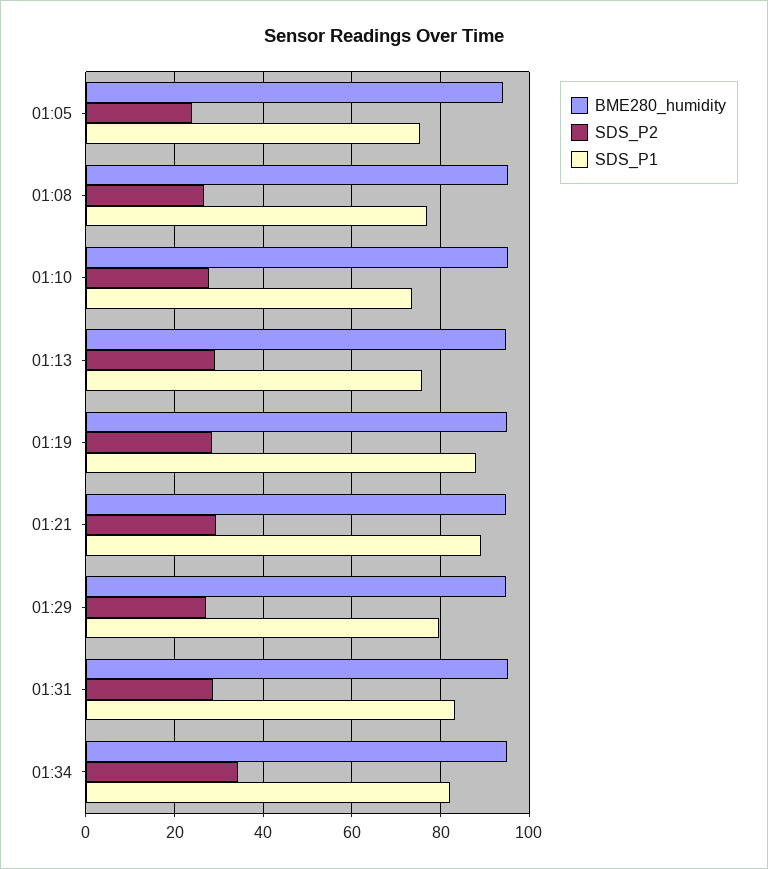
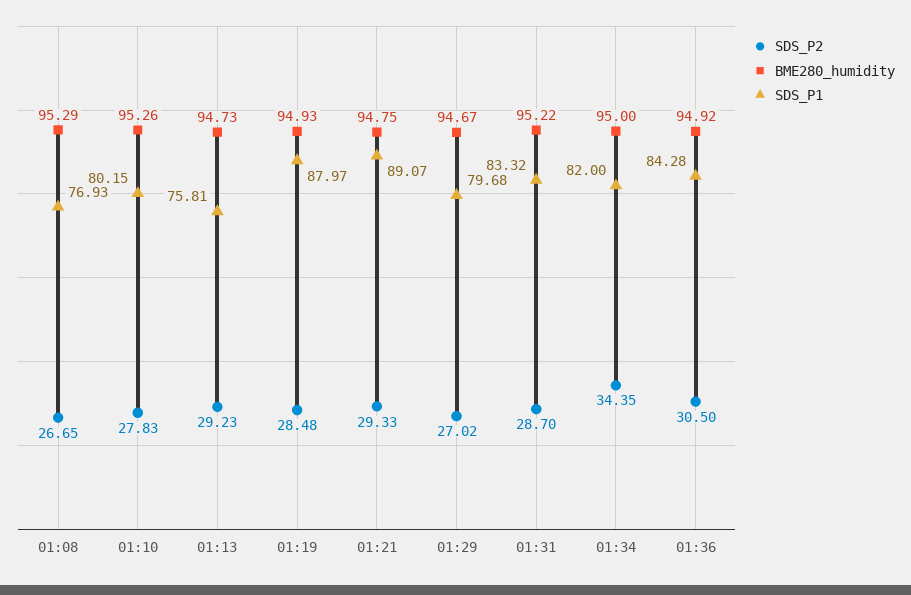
BME280_humidity, 01:05: 94 -> none
SDS_P2, 01:05: 24 -> none
SDS_P1, 01:05: 76 -> none
SDS_P1, 01:10: 74 -> 80.15
SDS_P2, 01:36: none -> 30.5
BME280_humidity, 01:36: none -> 94.92
SDS_P1, 01:36: none -> 84.28

